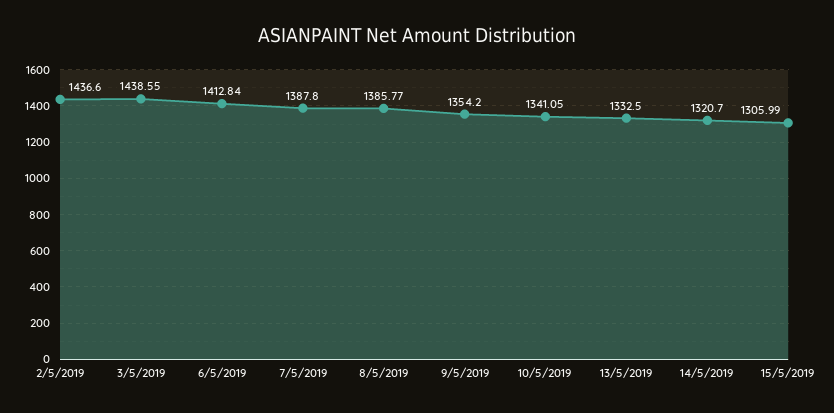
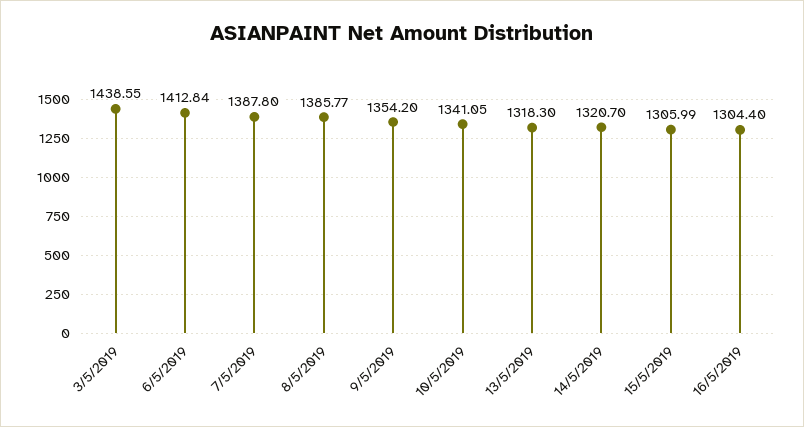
2/5/2019: 1436.6 -> none
13/5/2019: 1332.5 -> 1318.3
16/5/2019: none -> 1304.4

